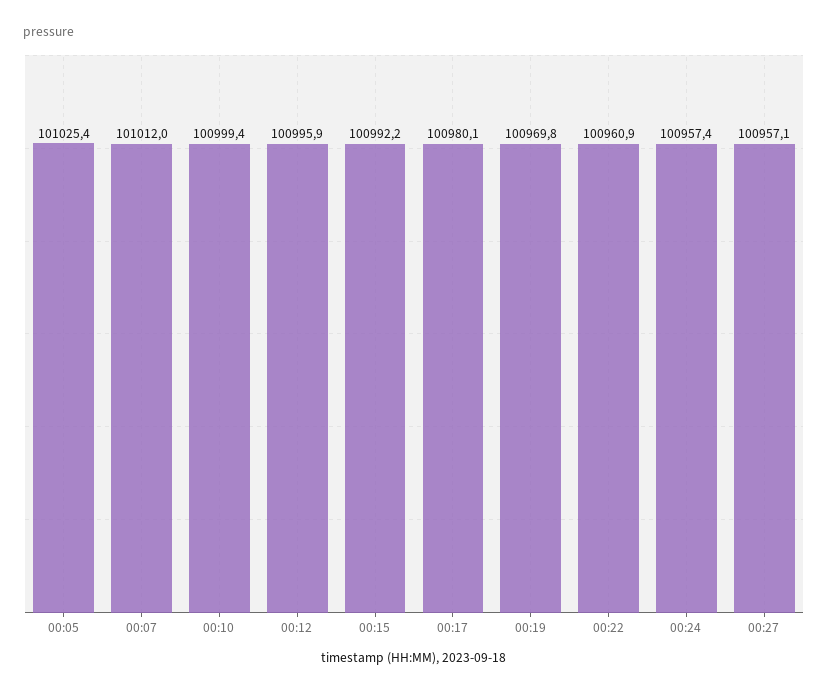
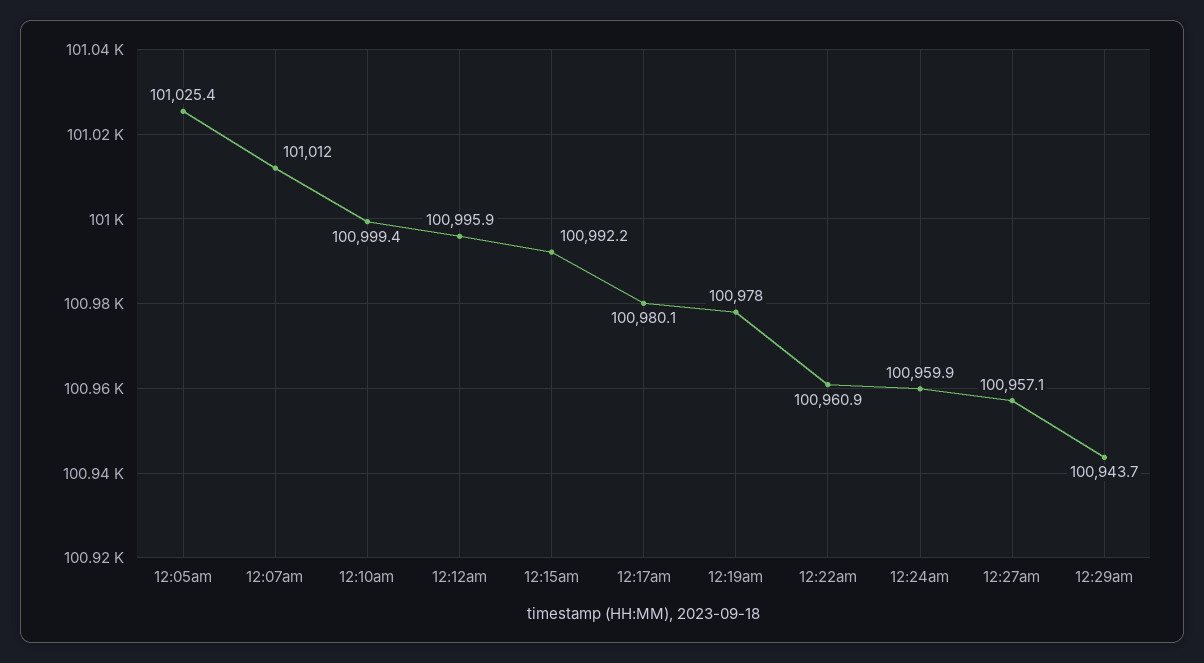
00:19: 100969.8 -> 100978
00:24: 100957.4 -> 100959.9
12:29am: none -> 100943.7

